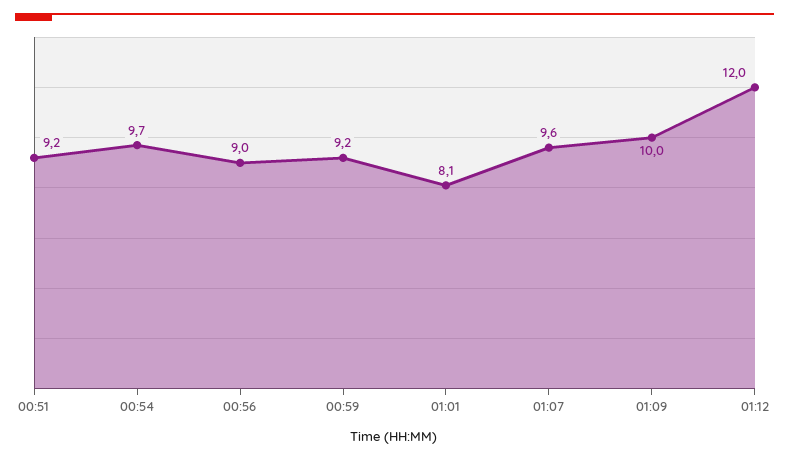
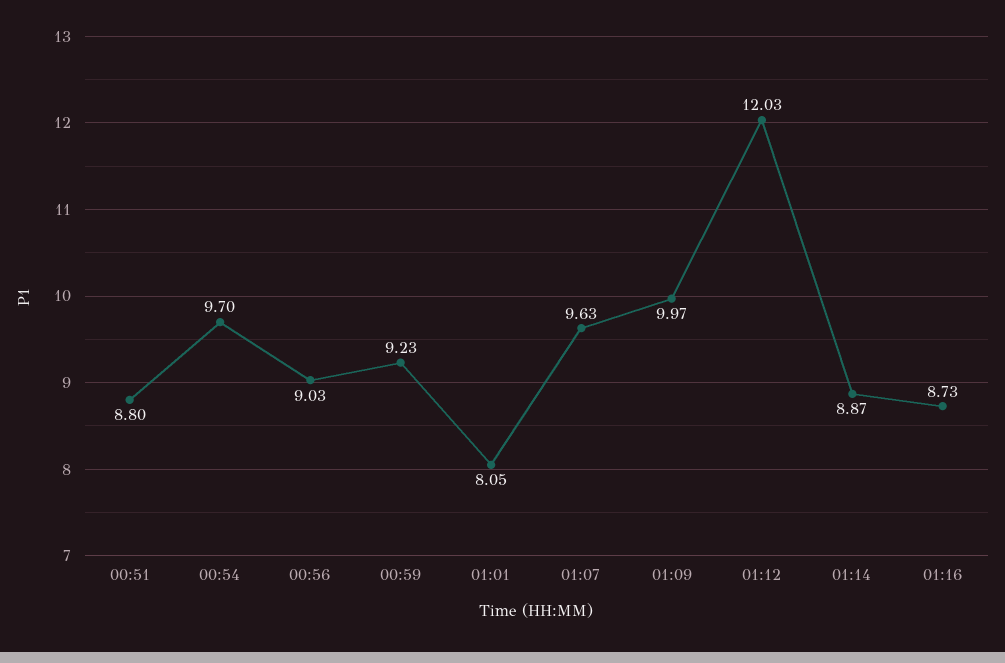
00:51: 9.2 -> 8.8
01:14: none -> 8.87
01:16: none -> 8.73

